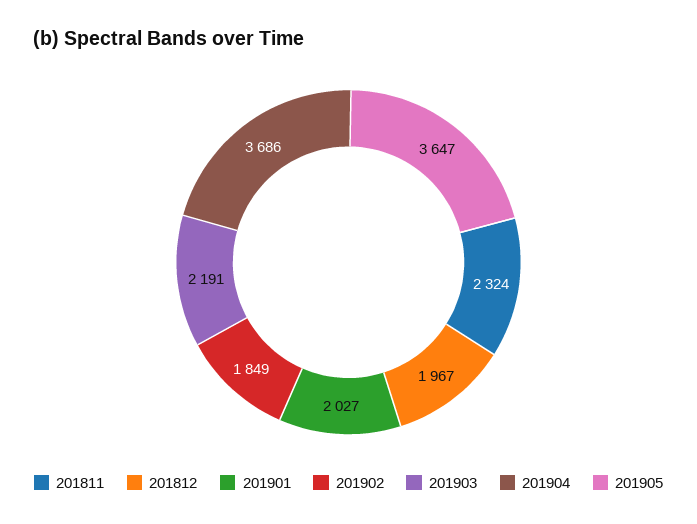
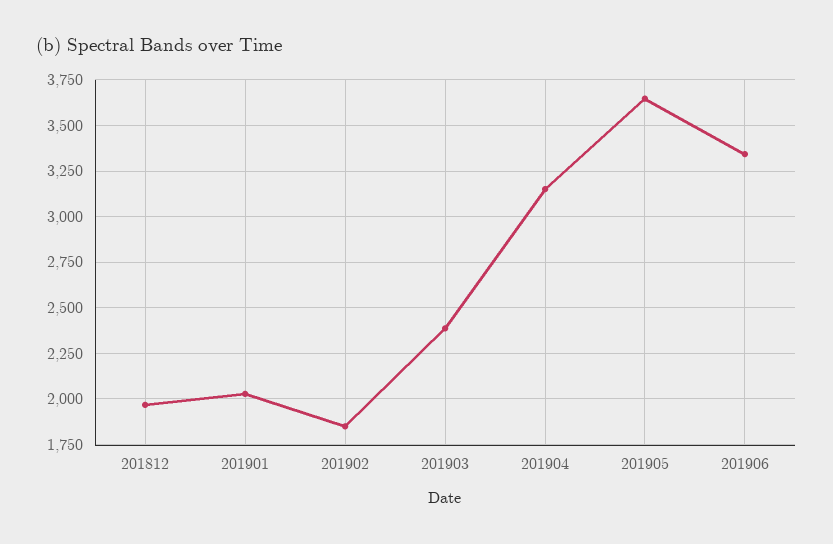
201811: 2324 -> none
201903: 2191 -> 2400
201904: 3686 -> 3150
201906: none -> 3350

